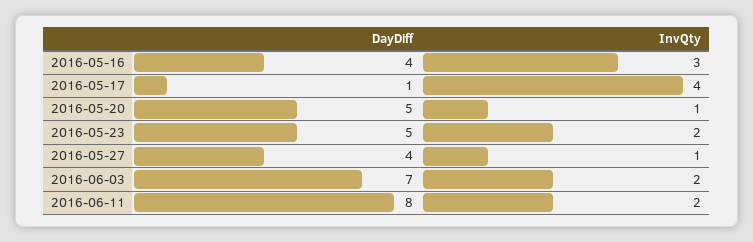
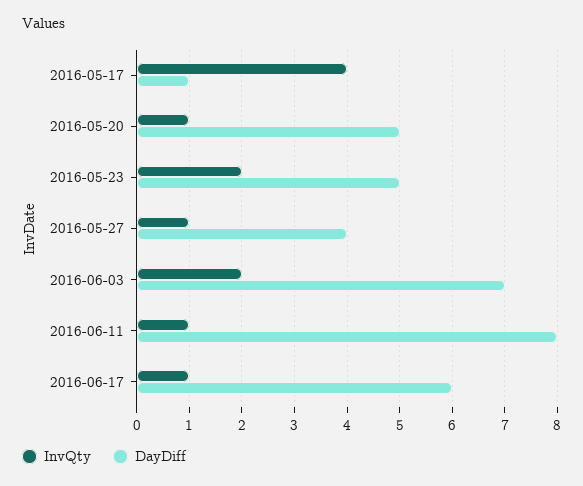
DayDiff, 2016-05-16: 4 -> none
InvQty, 2016-05-16: 3 -> none
InvQty, 2016-06-11: 2 -> 1
InvQty, 2016-06-17: none -> 1
DayDiff, 2016-06-17: none -> 6

